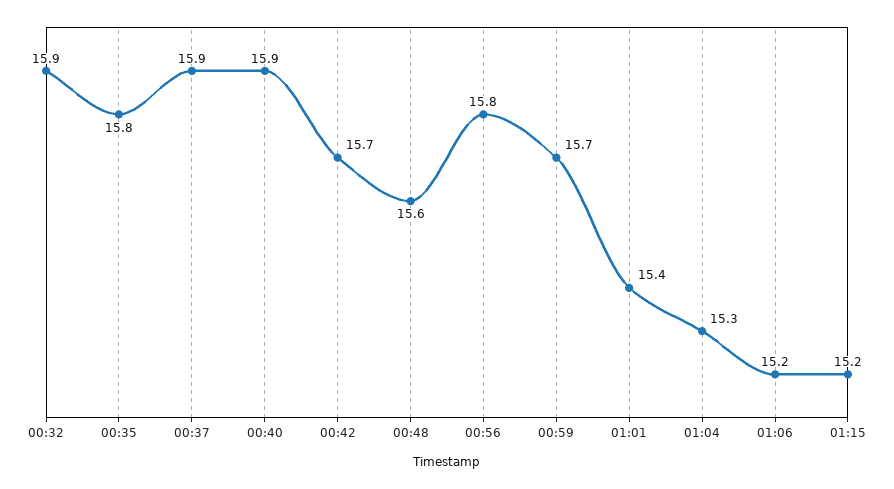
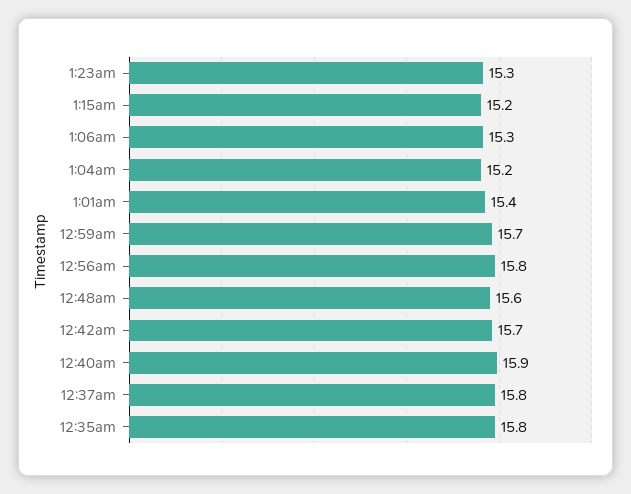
00:32: 15.9 -> none
00:37: 15.9 -> 15.8
01:04: 15.3 -> 15.2
01:06: 15.2 -> 15.3
1:23am: none -> 15.3

